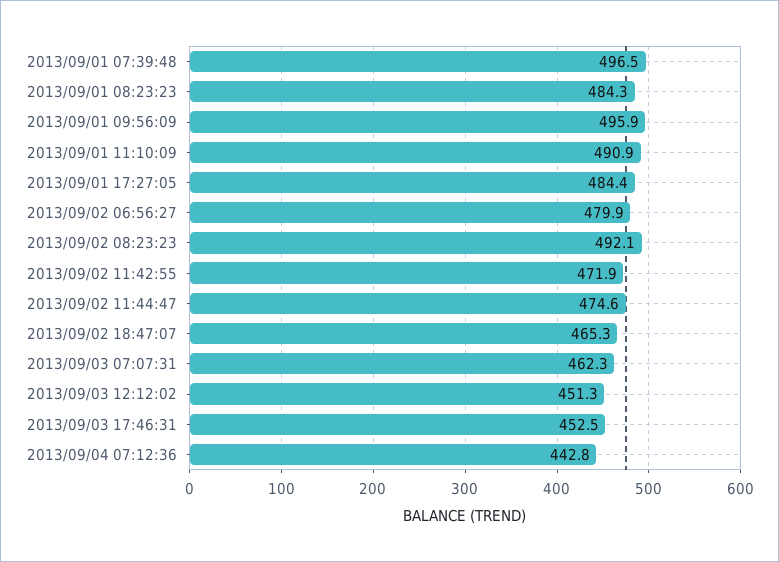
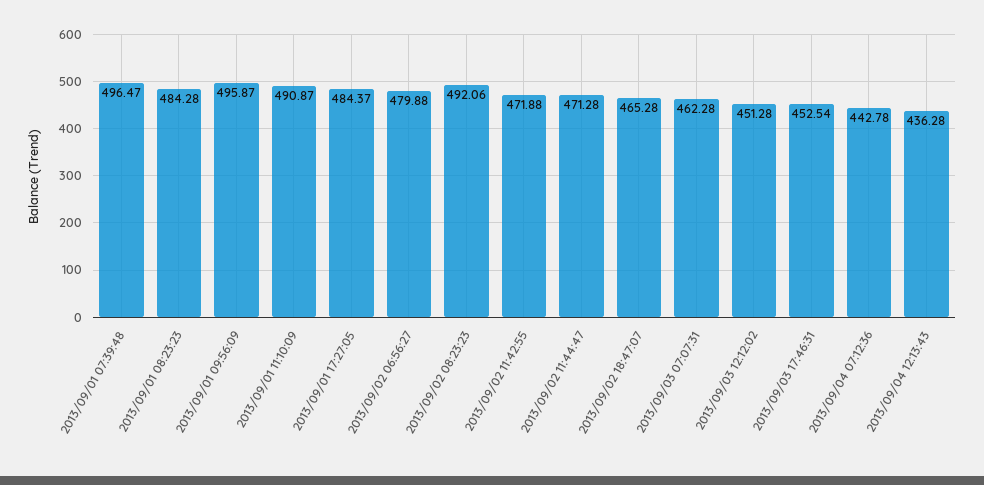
2013/09/02 11:44:47: 474.6 -> 471.28
2013/09/04 12:13:43: none -> 436.28

